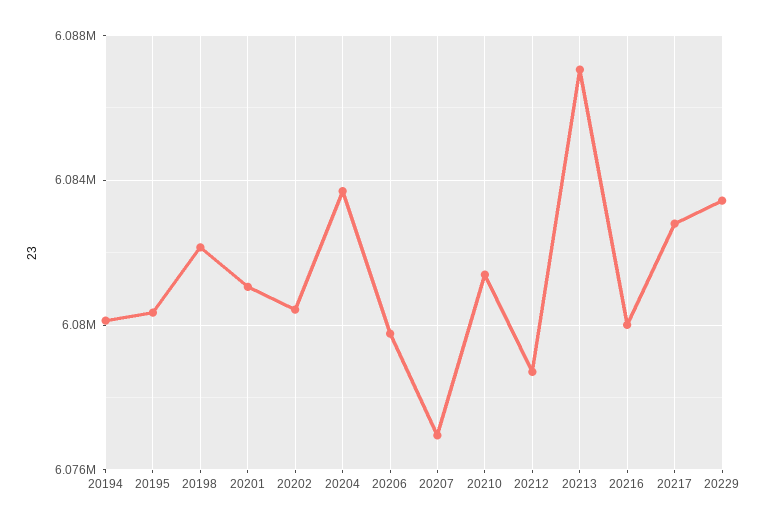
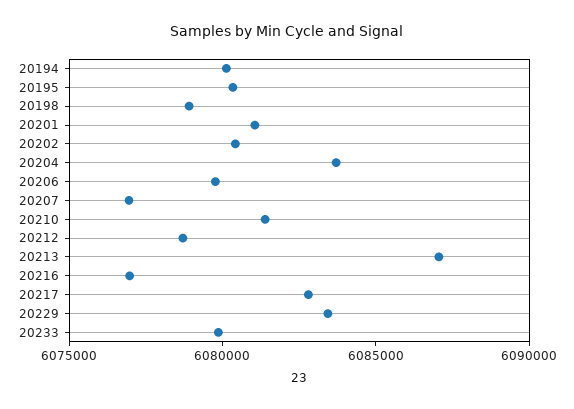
20198: 6082000 -> 6079000
20216: 6080000 -> 6077000
20233: none -> 6080000

